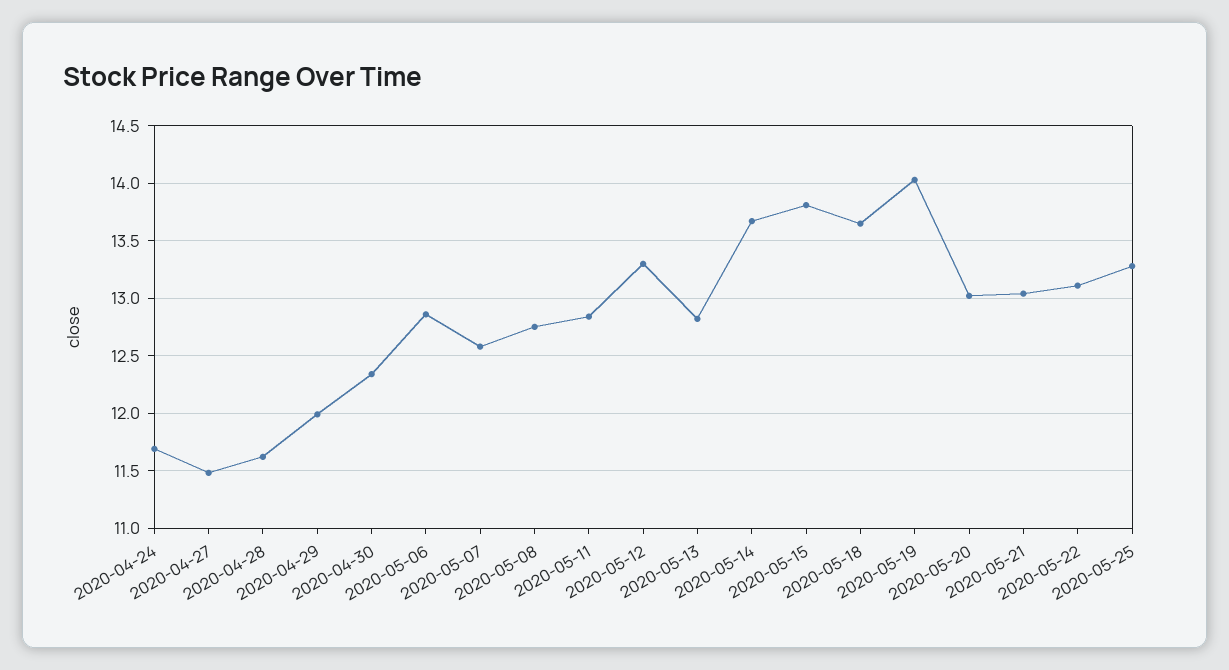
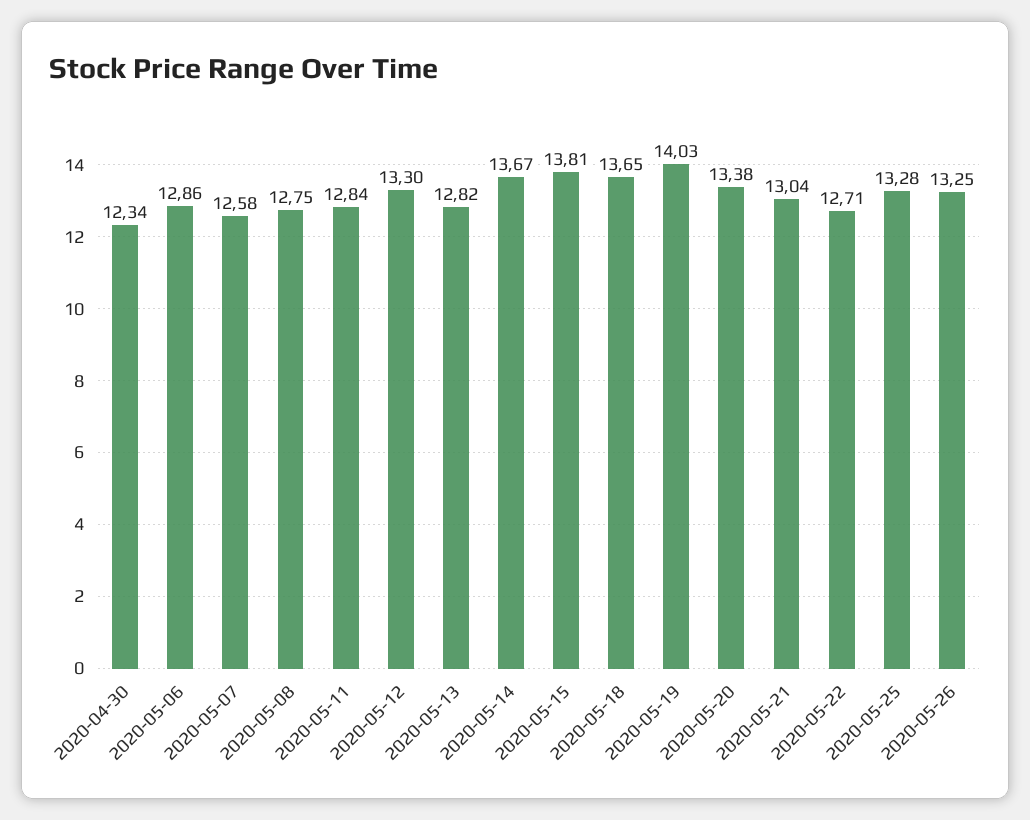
2020-04-24: 11.7 -> none
2020-04-27: 11.5 -> none
2020-04-28: 11.6 -> none
2020-04-29: 12 -> none
2020-05-20: 13 -> 13.38
2020-05-22: 13.1 -> 12.71
2020-05-26: none -> 13.25

